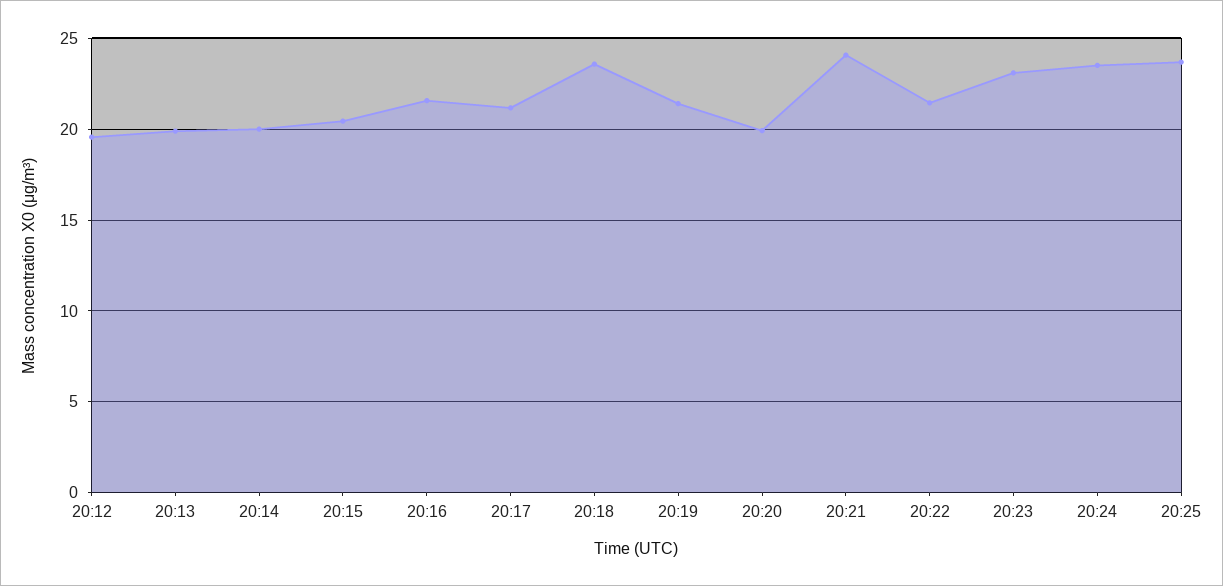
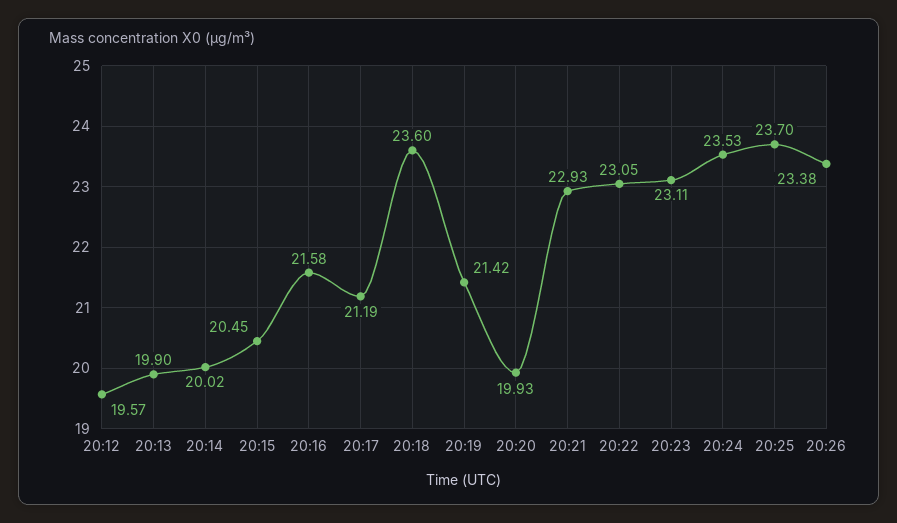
20:21: 24 -> 22.93
20:22: 21.5 -> 23.05
20:26: none -> 23.38

